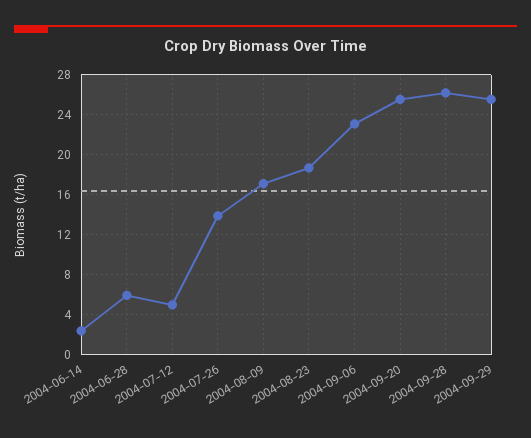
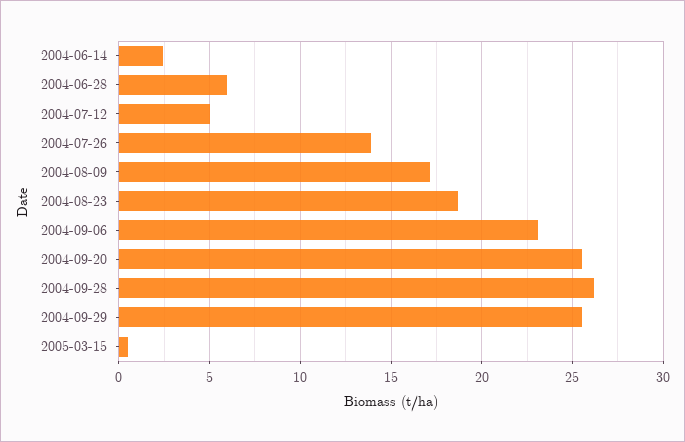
2005-03-15: none -> 0.5

